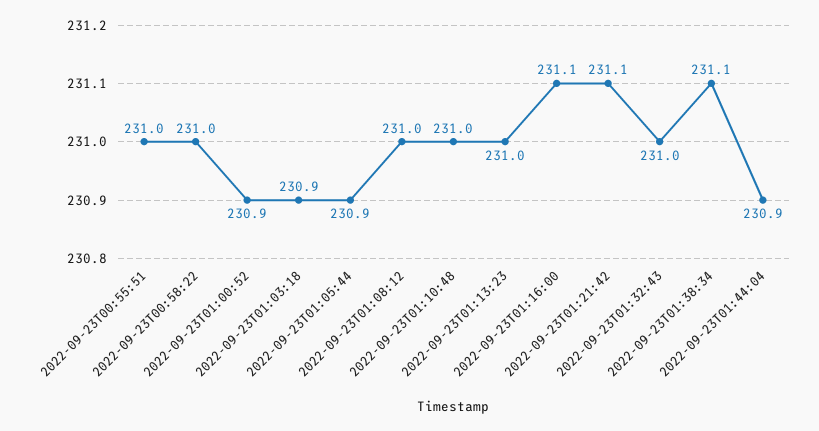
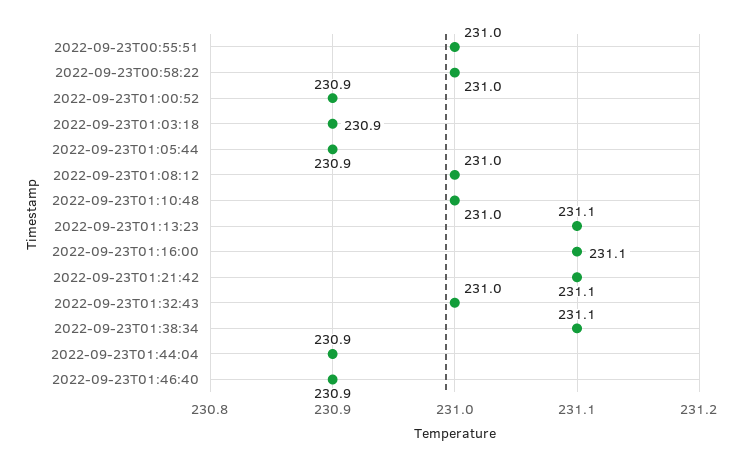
2022-09-23T01:13:23: 231 -> 231.1
2022-09-23T01:46:40: none -> 230.9

